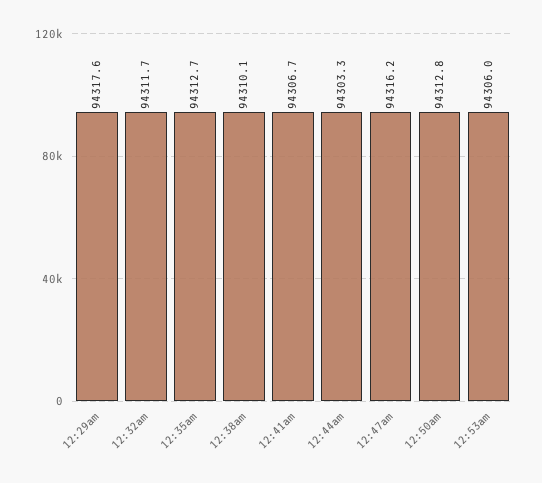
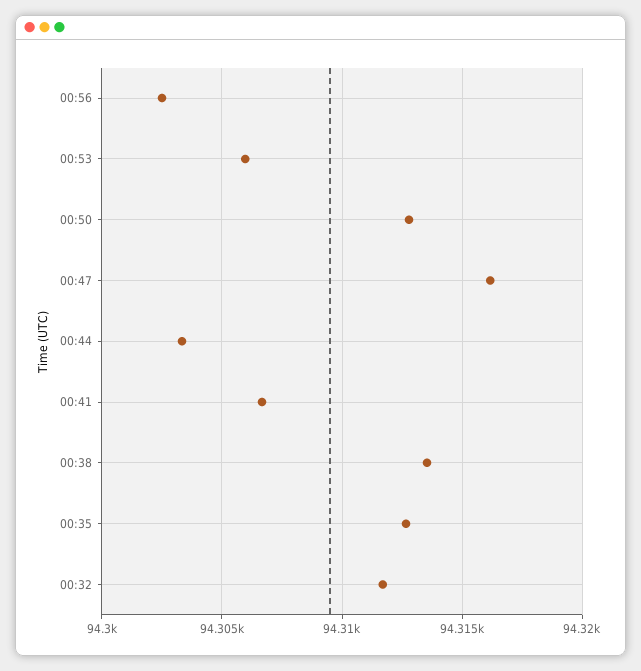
12:29am: 94317.6 -> none
12:38am: 94310.1 -> 94313.5
00:56: none -> 94302.5

